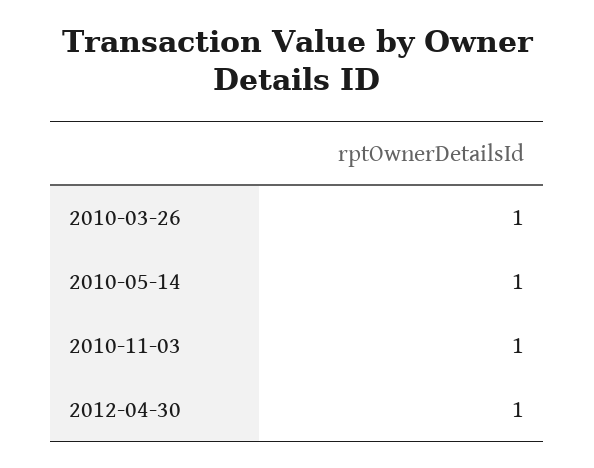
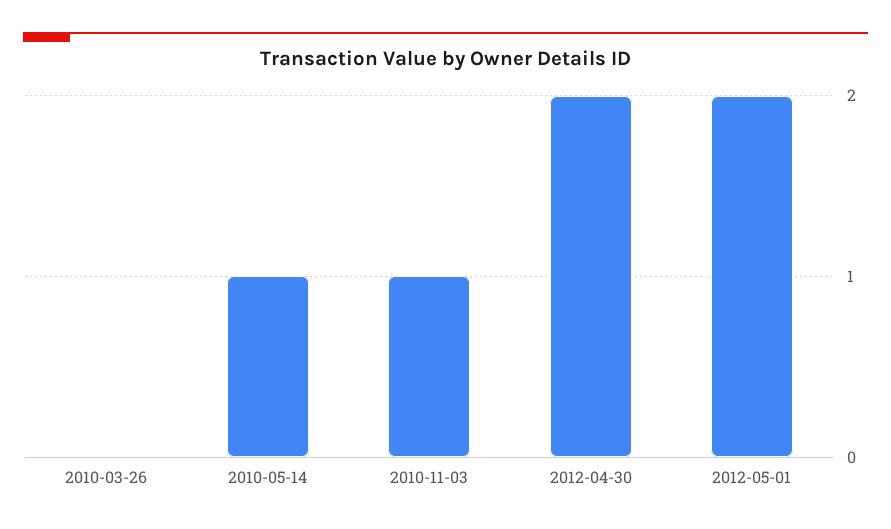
2010-03-26: 1 -> 0
2012-04-30: 1 -> 2
2012-05-01: none -> 2

